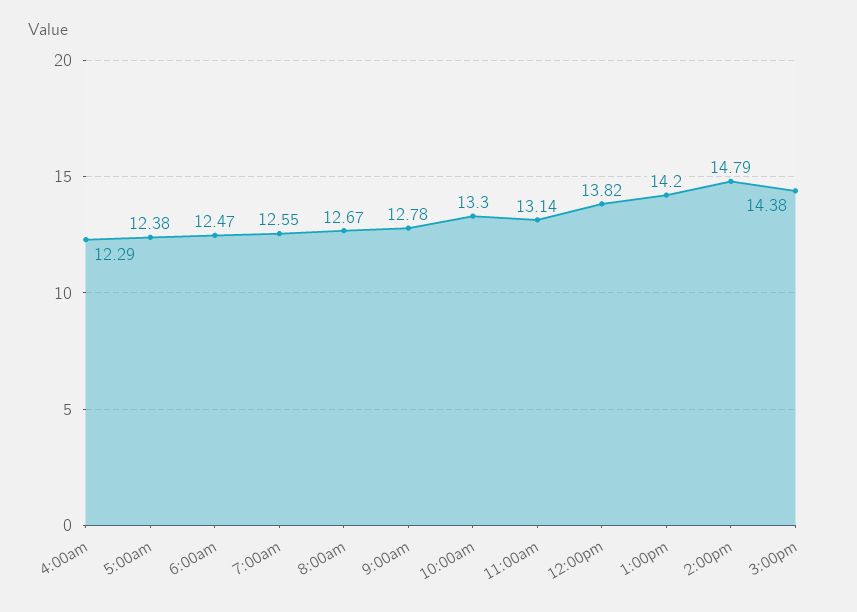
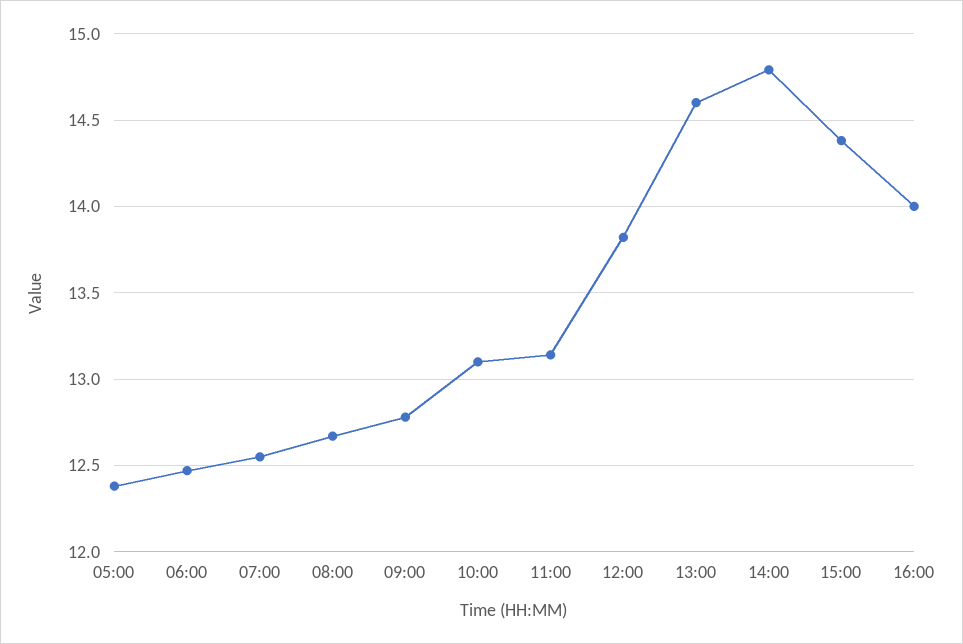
4:00am: 12.29 -> none
10:00am: 13.3 -> 13.1
1:00pm: 14.2 -> 14.6
16:00: none -> 14

